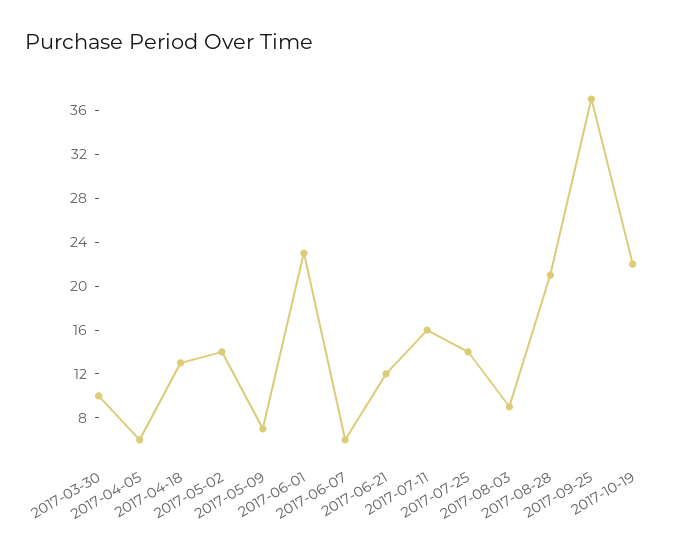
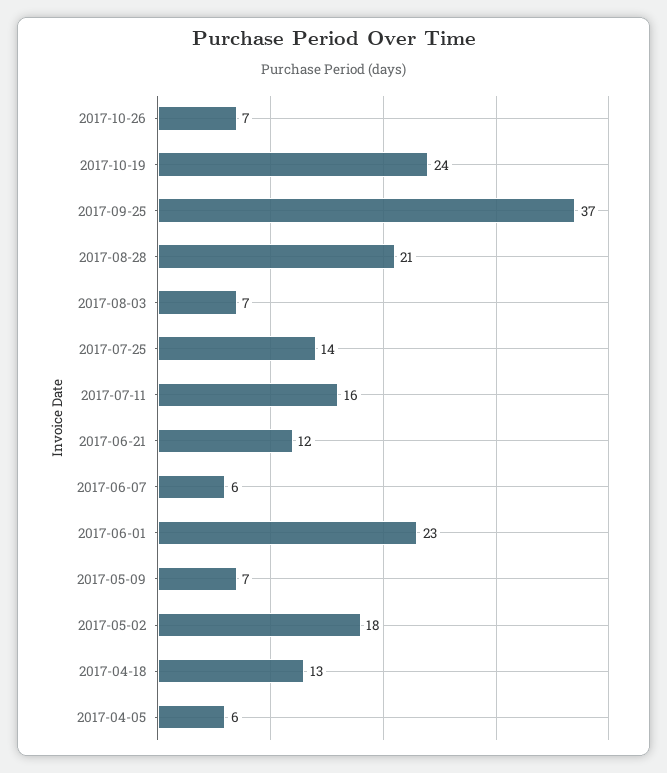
2017-03-30: 10 -> none
2017-05-02: 14 -> 18
2017-08-03: 9 -> 7
2017-10-19: 22 -> 24
2017-10-26: none -> 7

